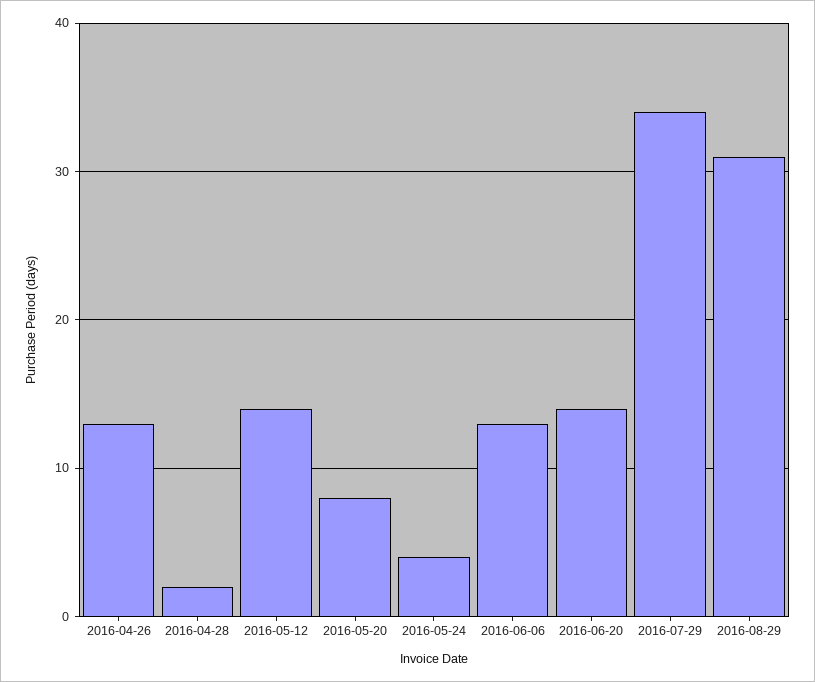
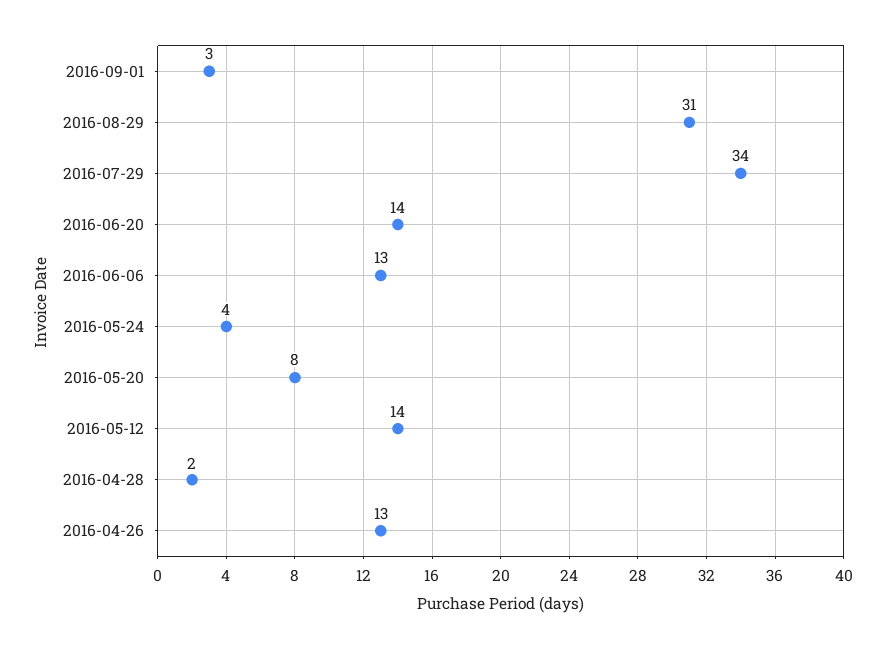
2016-09-01: none -> 3

